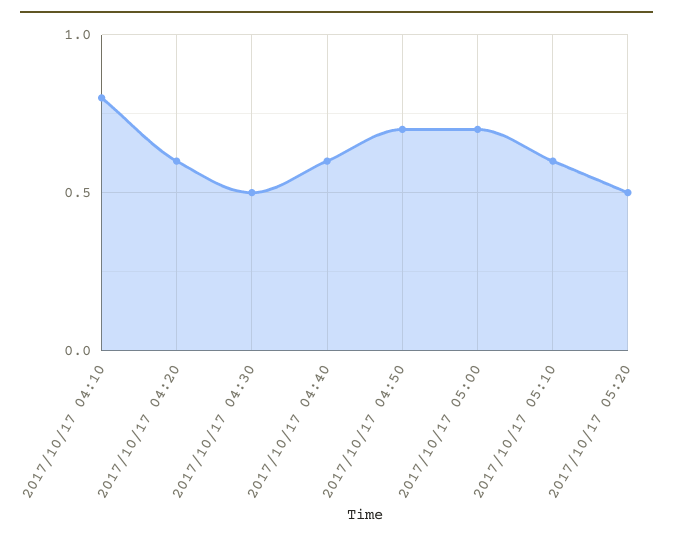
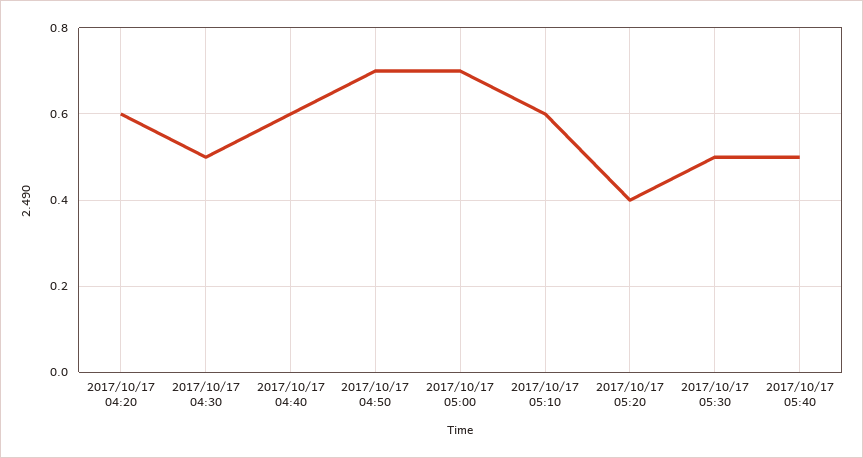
2017/10/17 04:10: 0.8 -> none
2017/10/17 05:20: 0.5 -> 0.4
2017/10/17 05:30: none -> 0.5
2017/10/17 05:40: none -> 0.5

